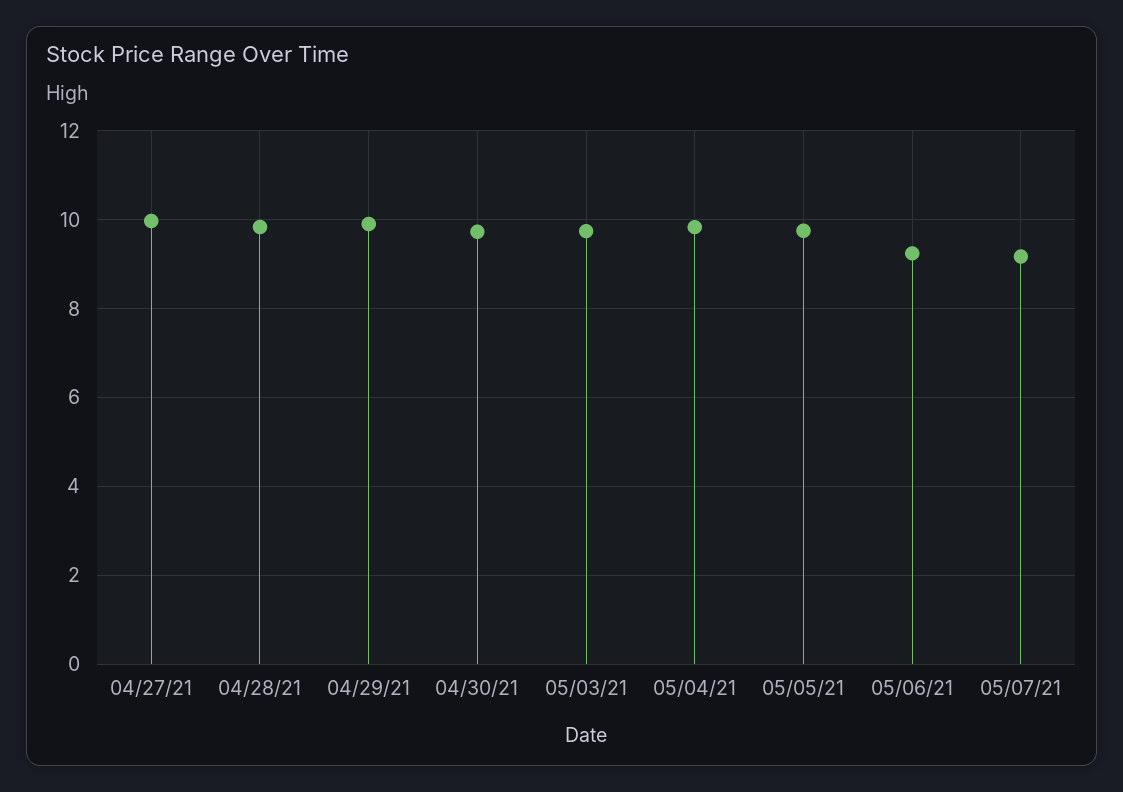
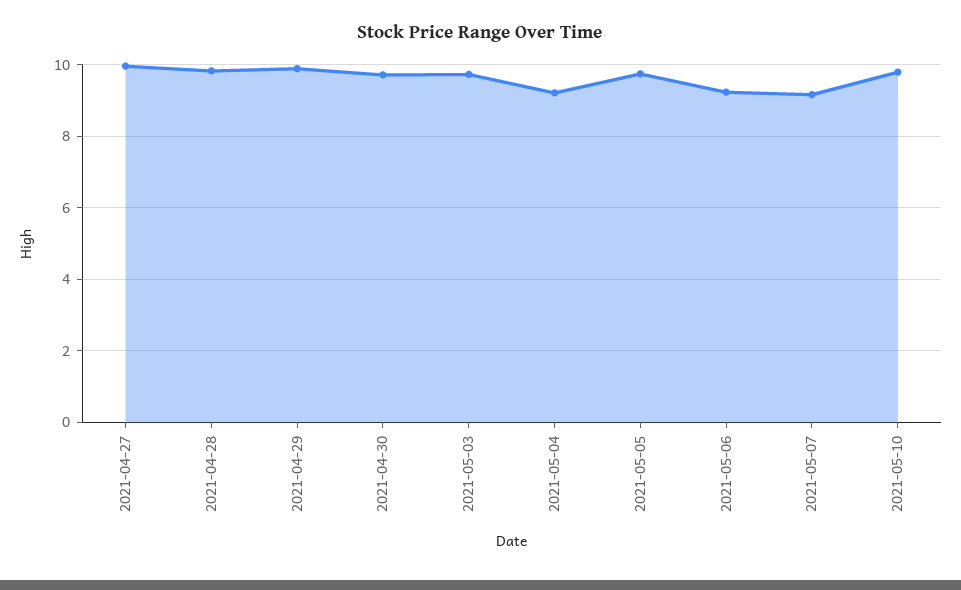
05/04/21: 9.8 -> 9.2
2021-05-10: none -> 9.8

